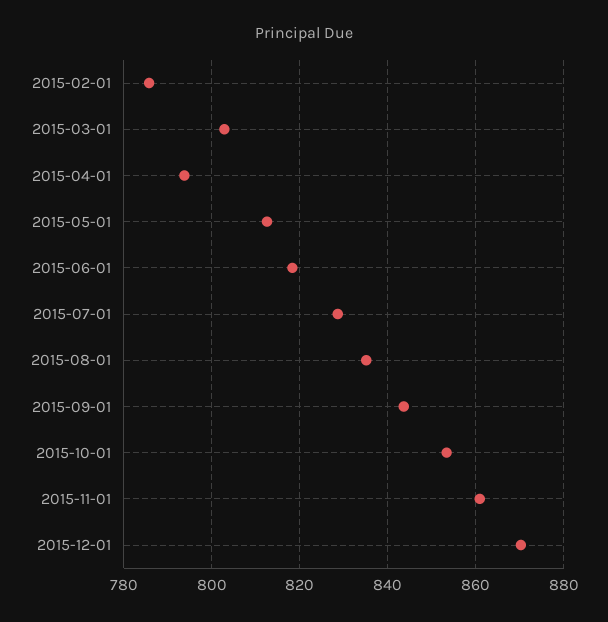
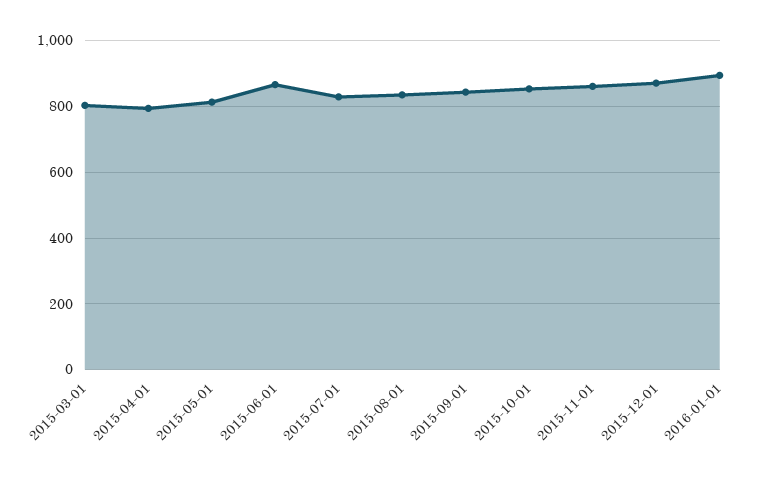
2015-02-01: 786 -> none
2015-06-01: 818 -> 860
2016-01-01: none -> 900

